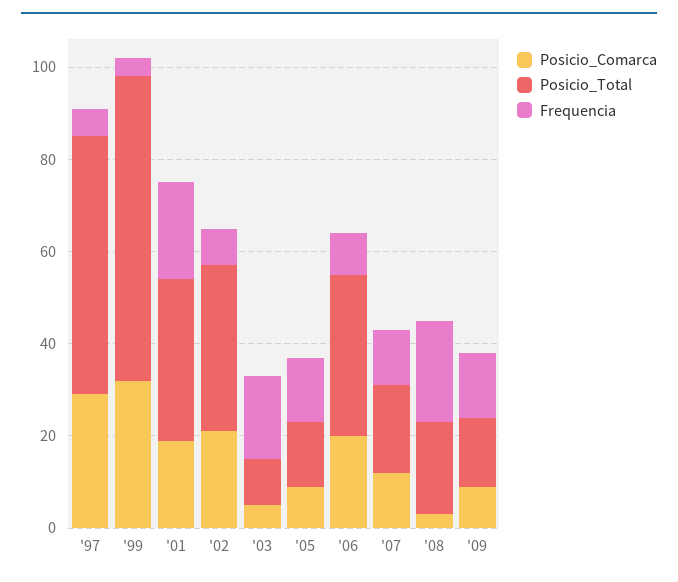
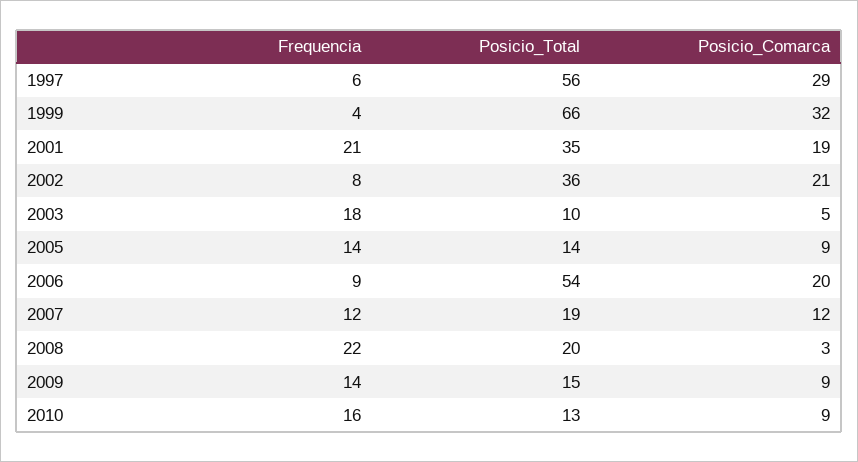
Posicio_Total, '06: 35 -> 54
Frequencia, 2010: none -> 16
Posicio_Total, 2010: none -> 13
Posicio_Comarca, 2010: none -> 9

